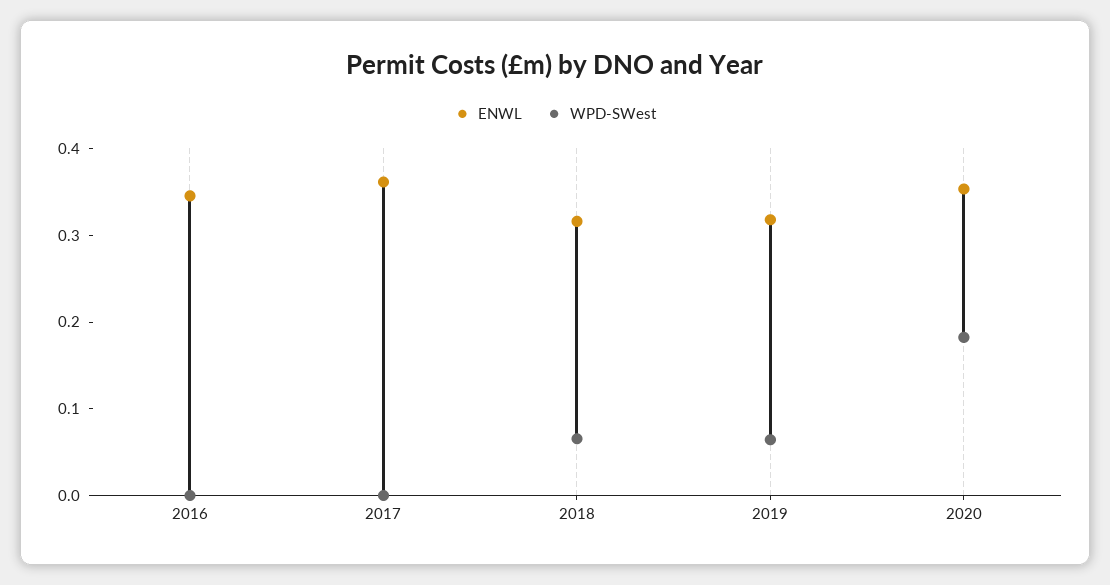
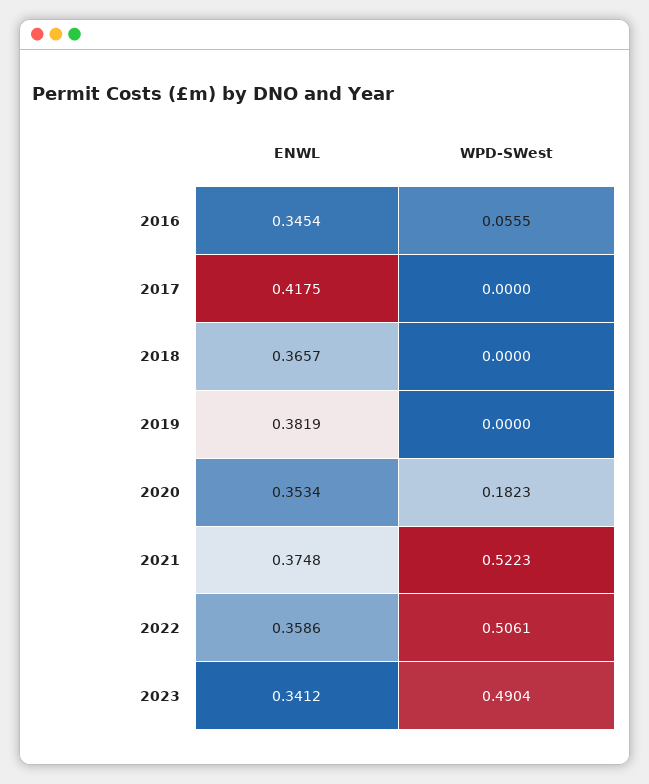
WPD-SWest, 2016: 0 -> 0.0555
ENWL, 2017: 0.36 -> 0.4175
ENWL, 2018: 0.32 -> 0.3657
WPD-SWest, 2018: 0.06 -> 0
ENWL, 2019: 0.32 -> 0.3819
WPD-SWest, 2019: 0.06 -> 0
ENWL, 2021: none -> 0.3748
WPD-SWest, 2021: none -> 0.5223
ENWL, 2022: none -> 0.3586
WPD-SWest, 2022: none -> 0.5061
ENWL, 2023: none -> 0.3412
WPD-SWest, 2023: none -> 0.4904

